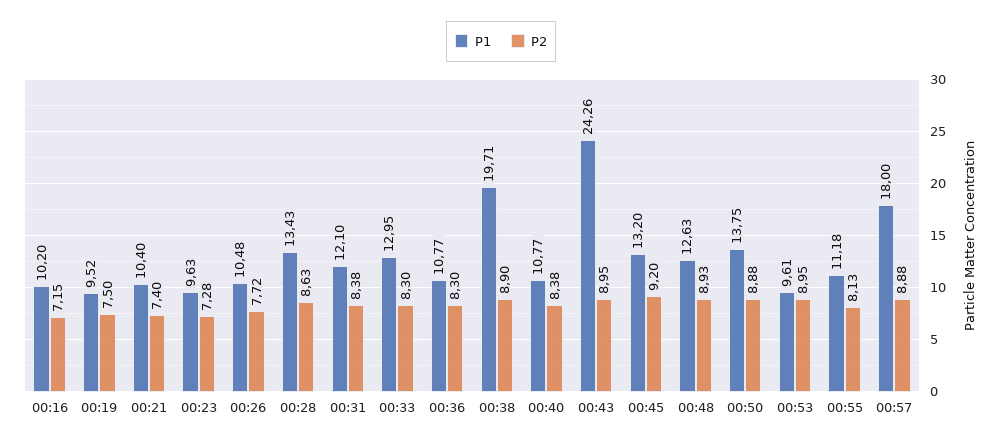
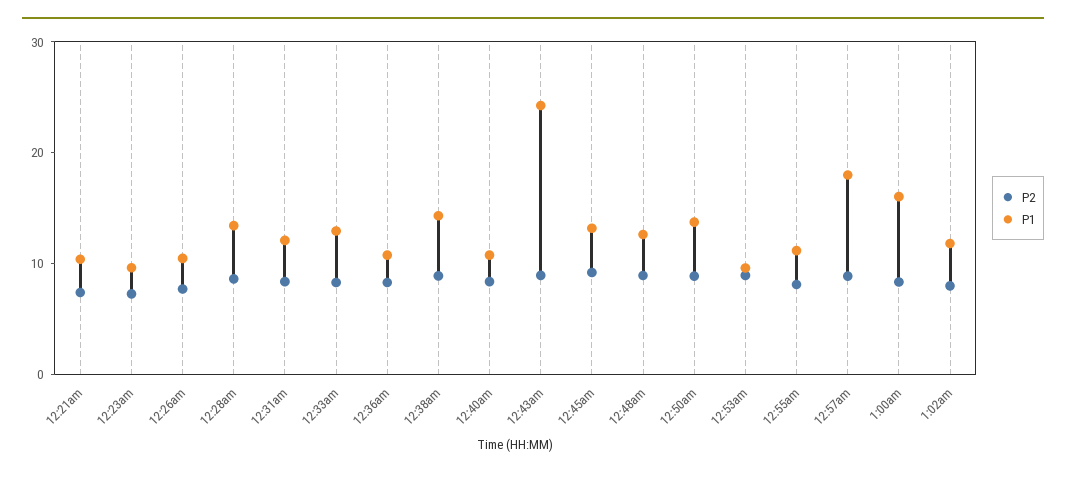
P1, 00:16: 10.2 -> none
P2, 00:16: 7.15 -> none
P1, 00:19: 9.52 -> none
P2, 00:19: 7.5 -> none
P1, 00:38: 19.71 -> 14
P2, 1:00am: none -> 8
P1, 1:00am: none -> 16
P2, 1:02am: none -> 8
P1, 1:02am: none -> 12

